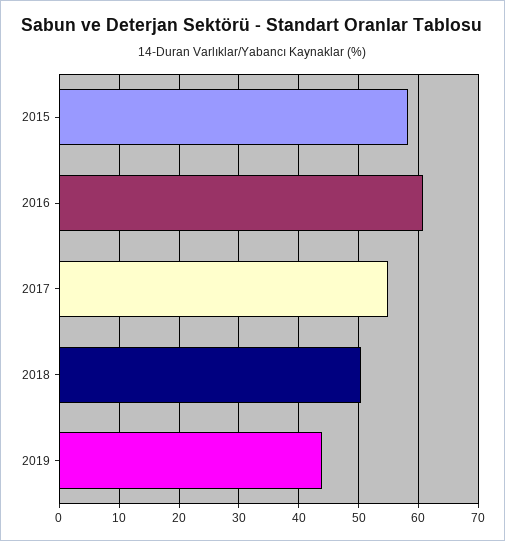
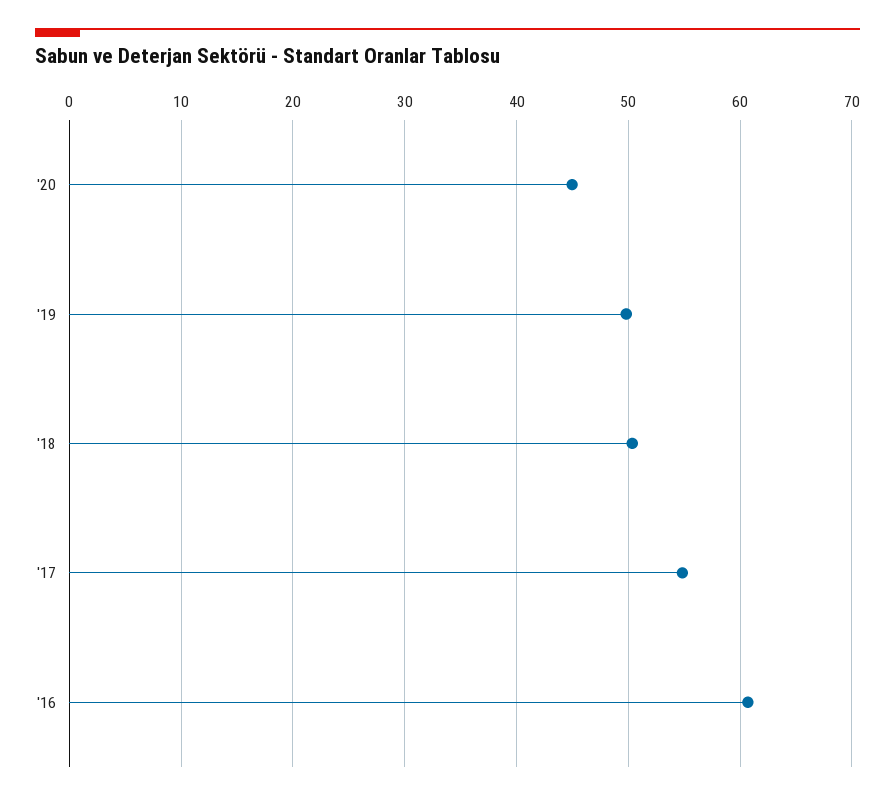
2015: 58 -> none
2019: 44 -> 50
'20: none -> 45

